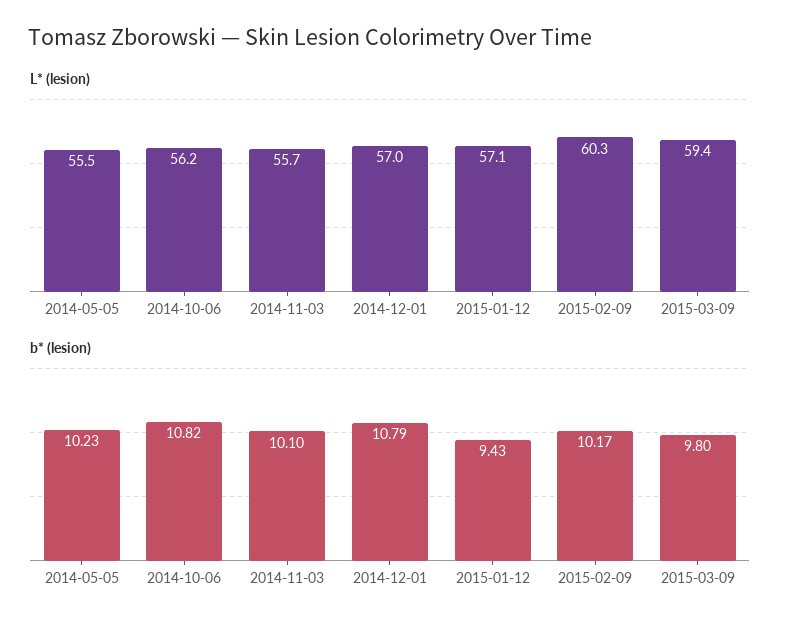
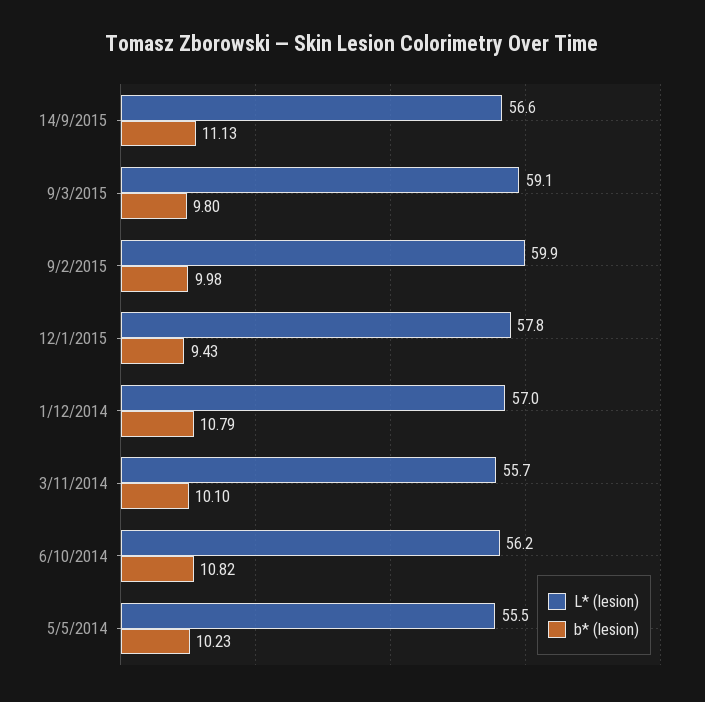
L* (lesion), 2015-01-12: 57.1 -> 57.8
L* (lesion), 2015-02-09: 60.3 -> 59.9
L* (lesion), 2015-03-09: 59.4 -> 59.1
b* (lesion), 2015-02-09: 10.17 -> 9.98
L* (lesion), 14/9/2015: none -> 56.6
b* (lesion), 14/9/2015: none -> 11.13

